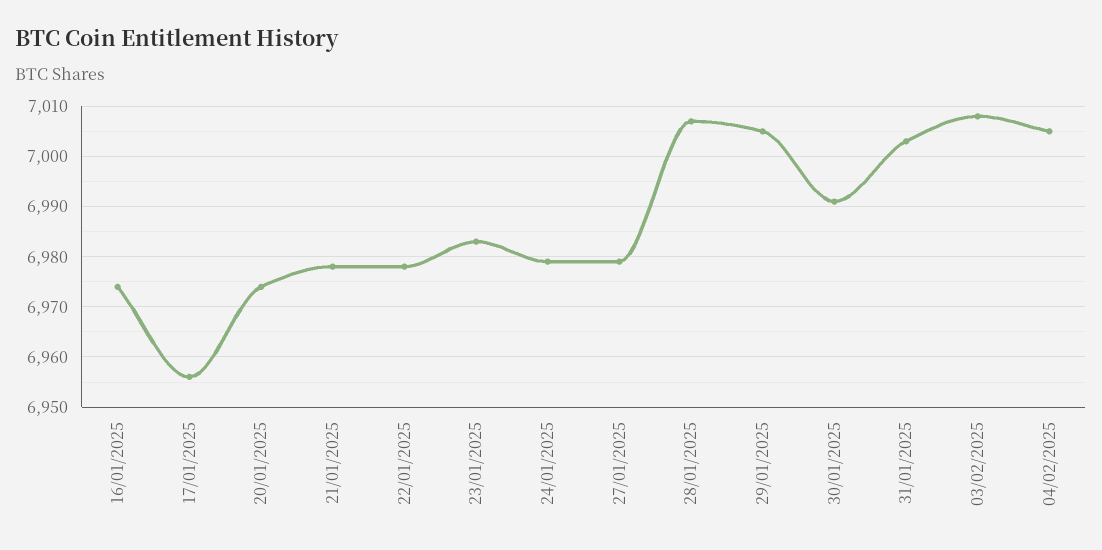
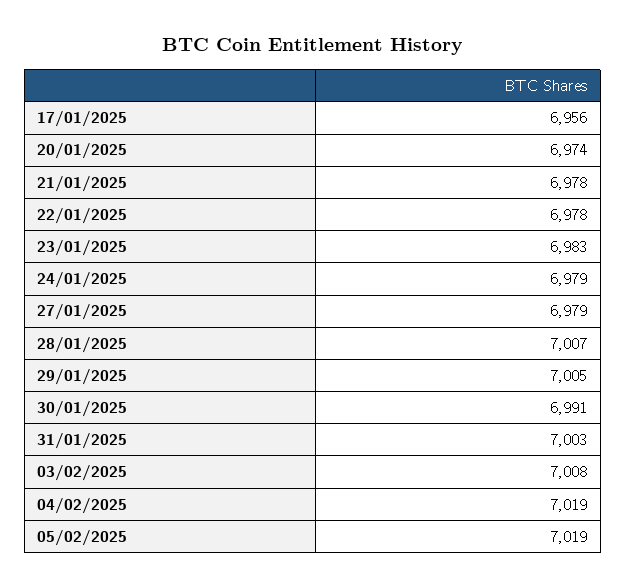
16/01/2025: 6975 -> none
04/02/2025: 7005 -> 7019
05/02/2025: none -> 7019

